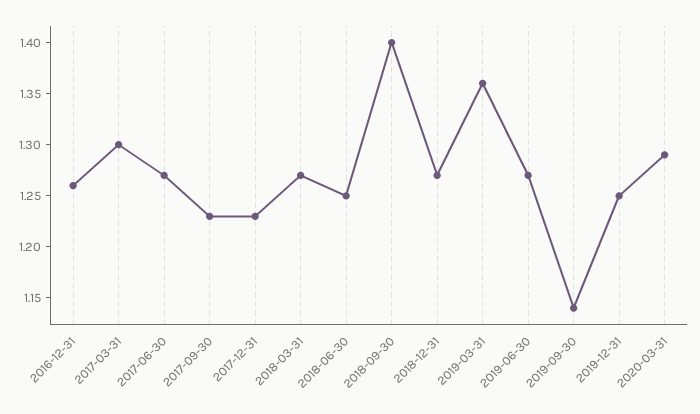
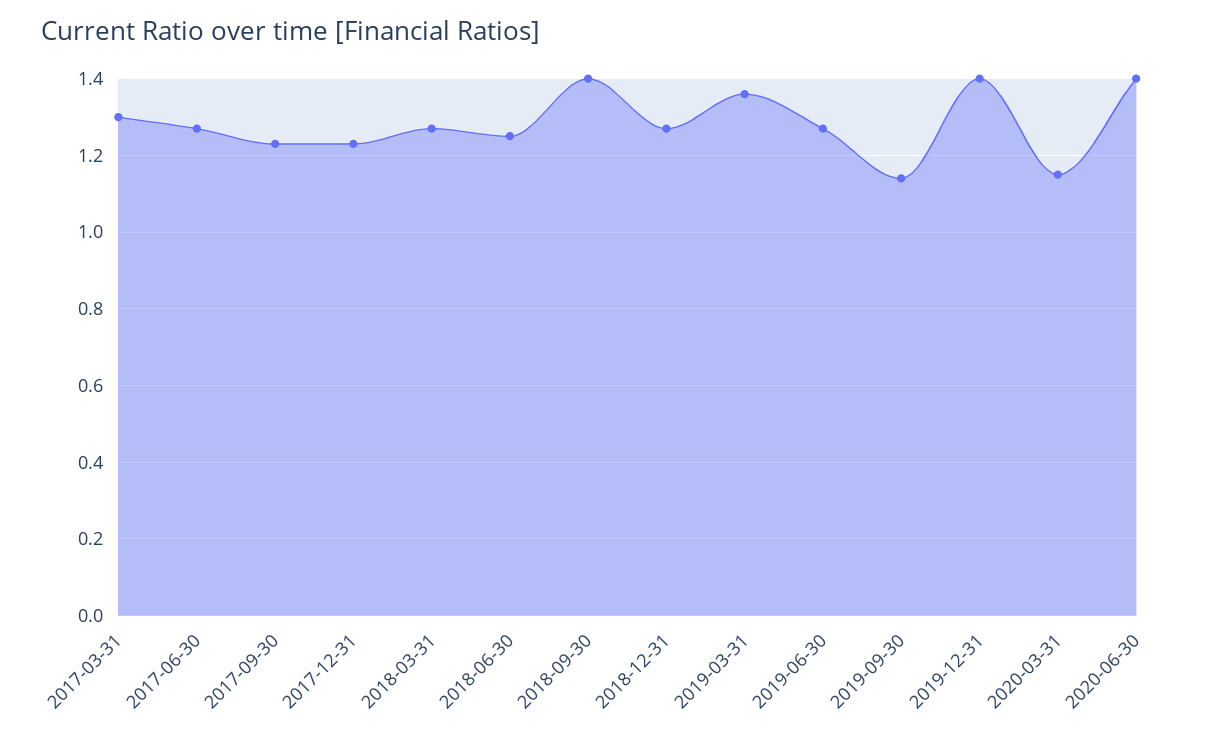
2016-12-31: 1.26 -> none
2019-12-31: 1.25 -> 1.4
2020-03-31: 1.29 -> 1.15
2020-06-30: none -> 1.4

